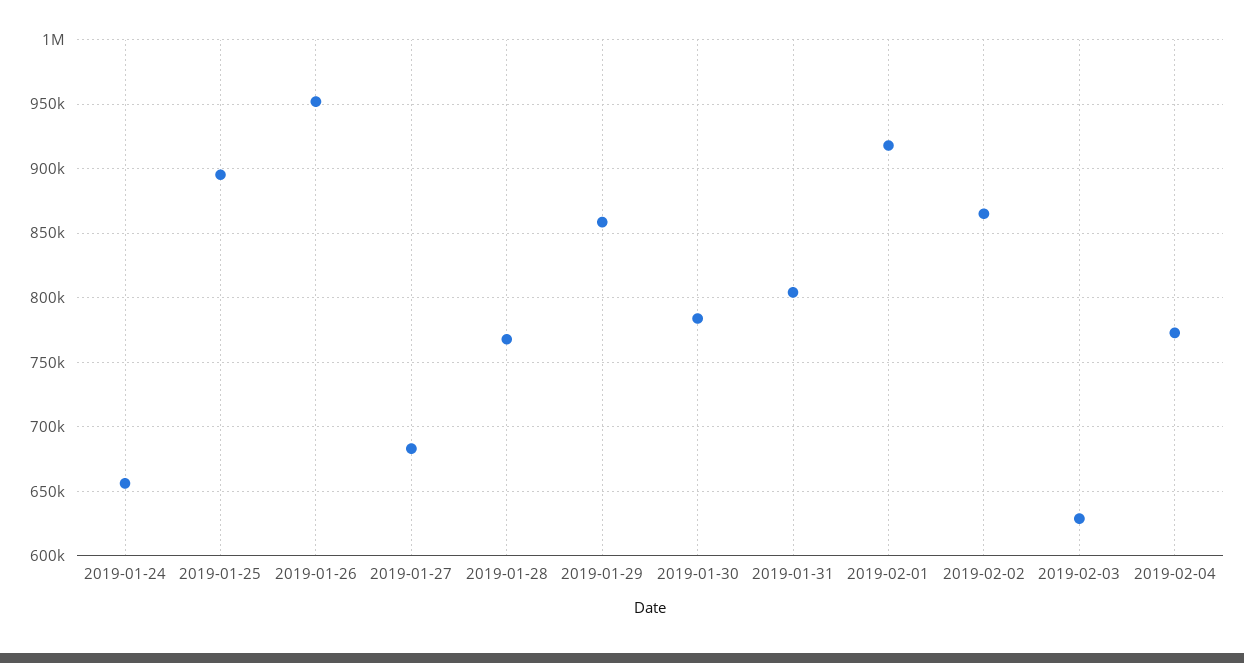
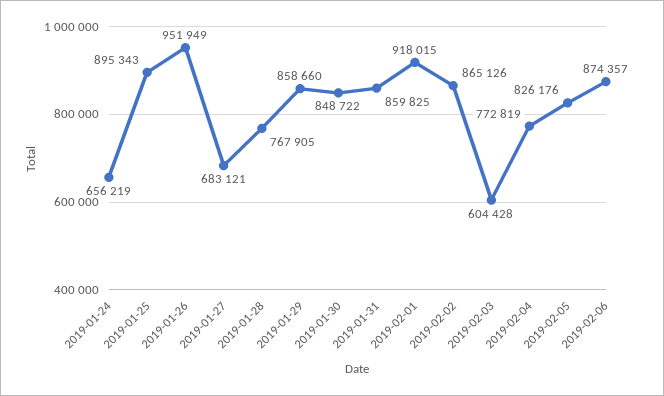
2019-01-30: 785000 -> 848722
2019-01-31: 805000 -> 859825
2019-02-03: 630000 -> 604428
2019-02-05: none -> 826176
2019-02-06: none -> 874357

